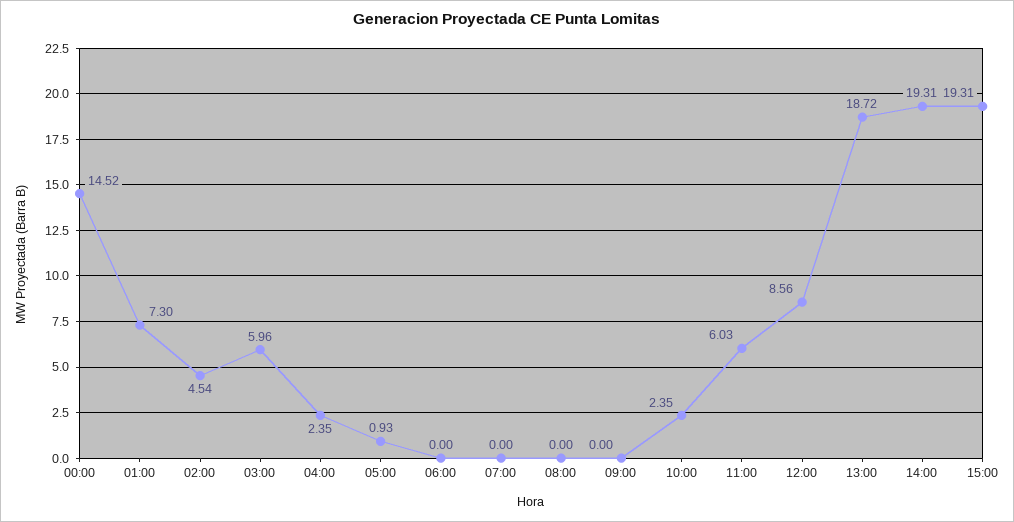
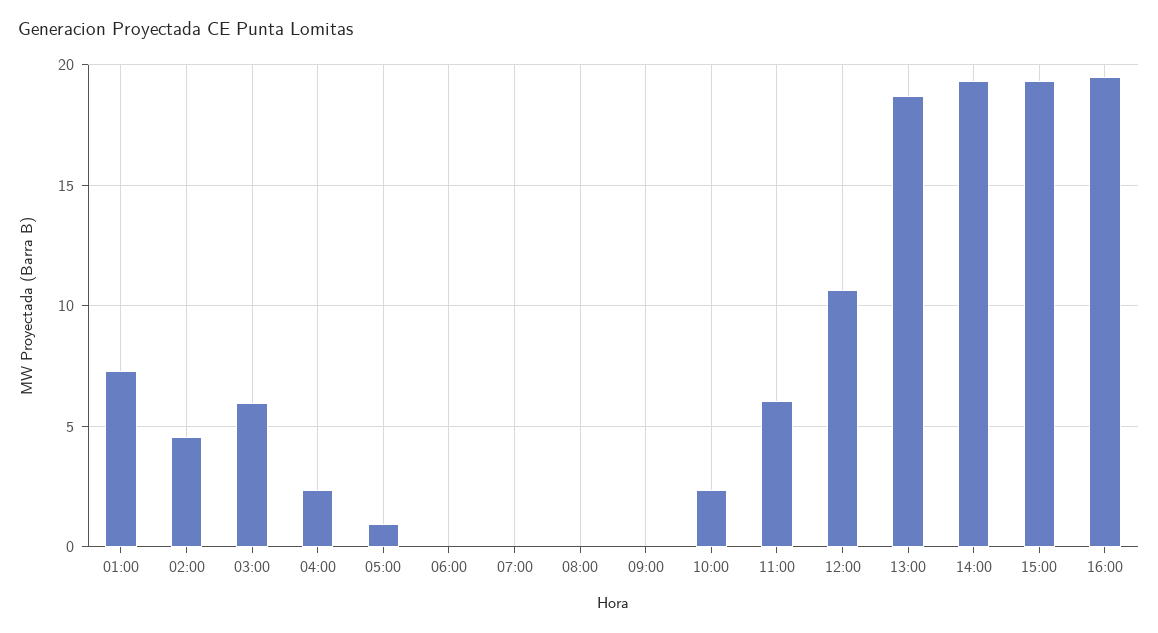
00:00: 14.52 -> none
12:00: 8.56 -> 10.5
16:00: none -> 19.5

